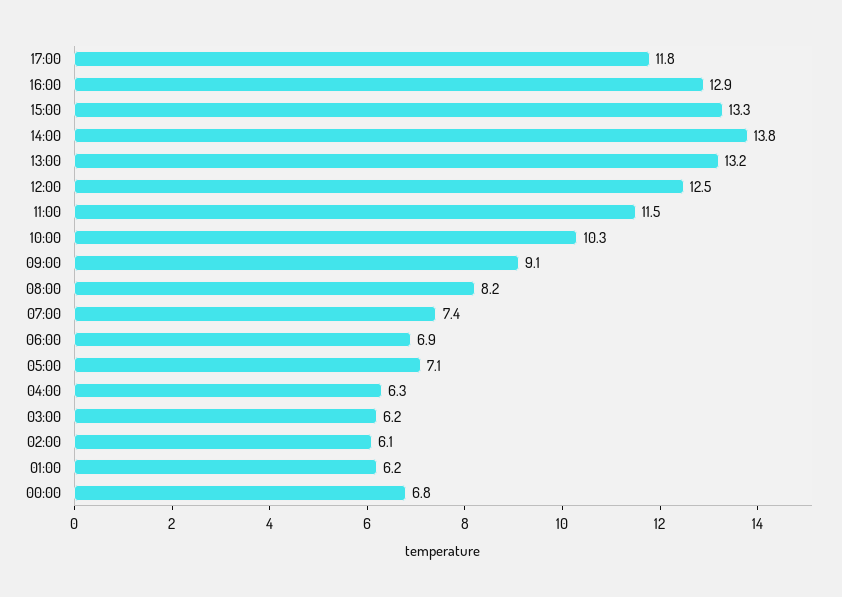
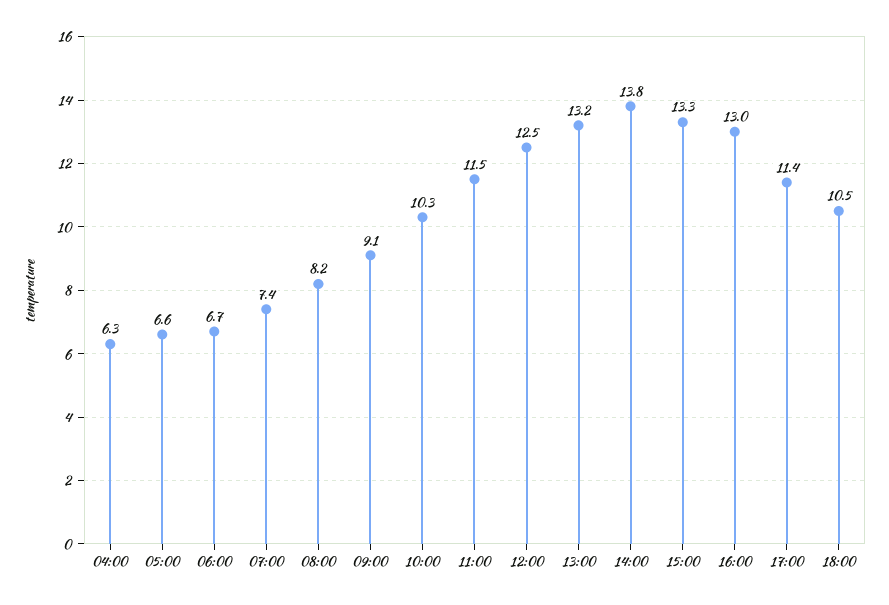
17:00: 11.8 -> 11.4
16:00: 12.9 -> 13
06:00: 6.9 -> 6.7
05:00: 7.1 -> 6.6
03:00: 6.2 -> none
02:00: 6.1 -> none
01:00: 6.2 -> none
00:00: 6.8 -> none
18:00: none -> 10.5

